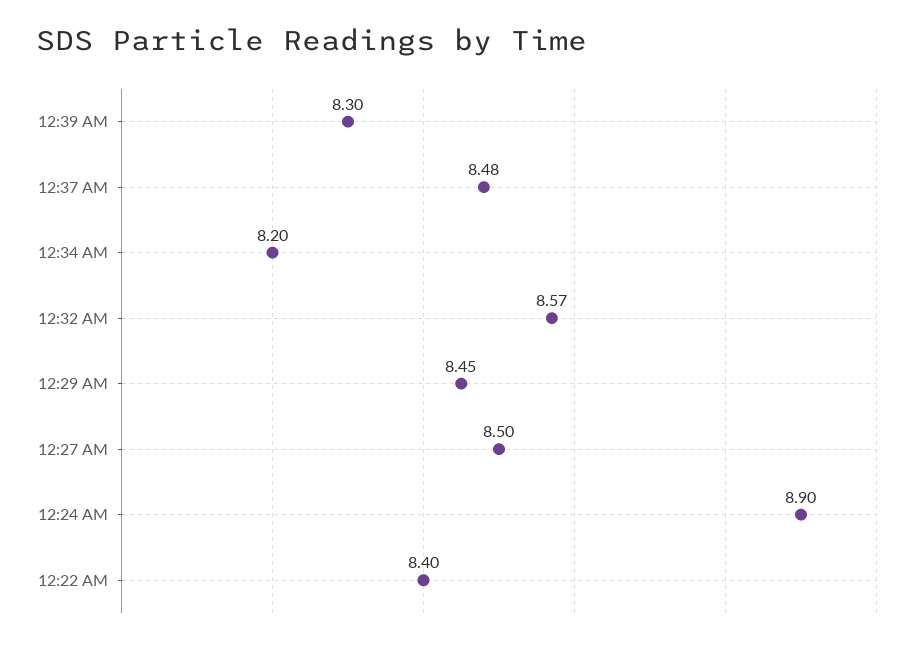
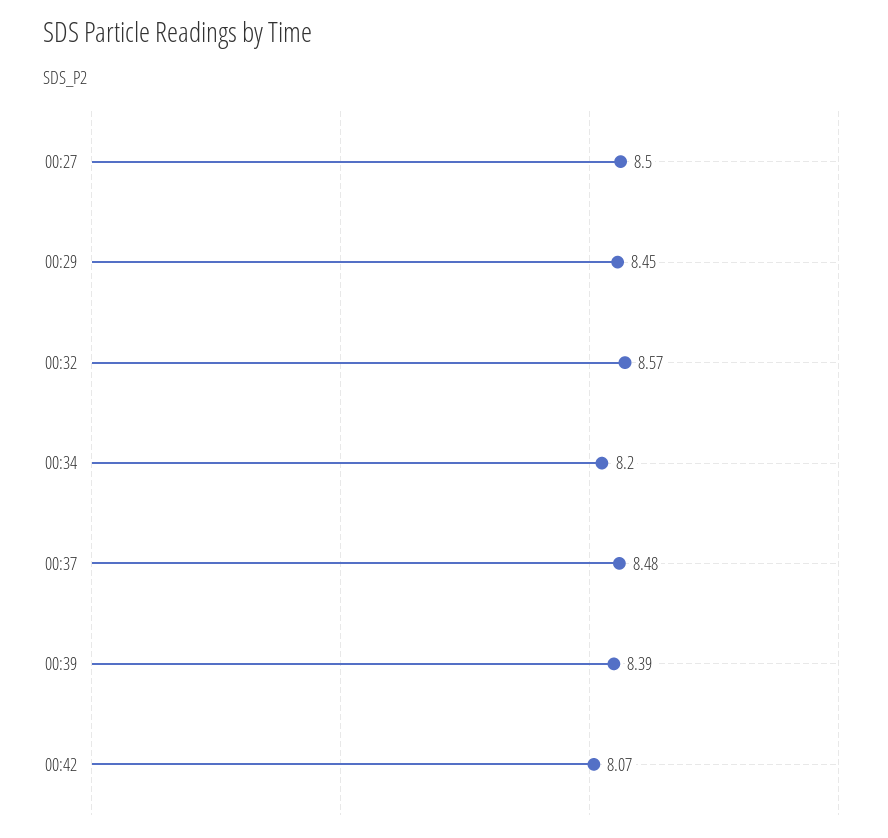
12:39 AM: 8.3 -> 8.39
12:24 AM: 8.9 -> none
12:22 AM: 8.4 -> none
00:42: none -> 8.07

